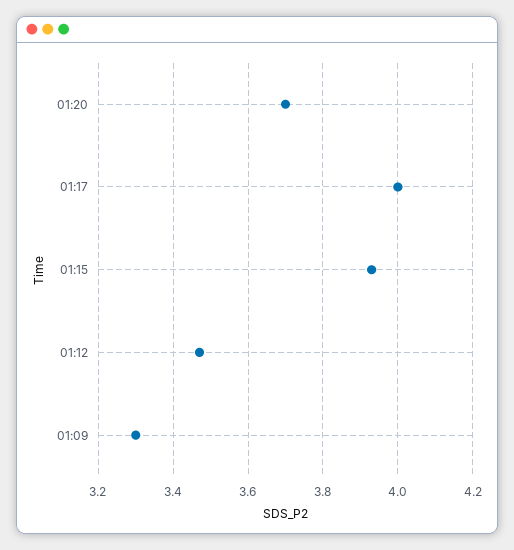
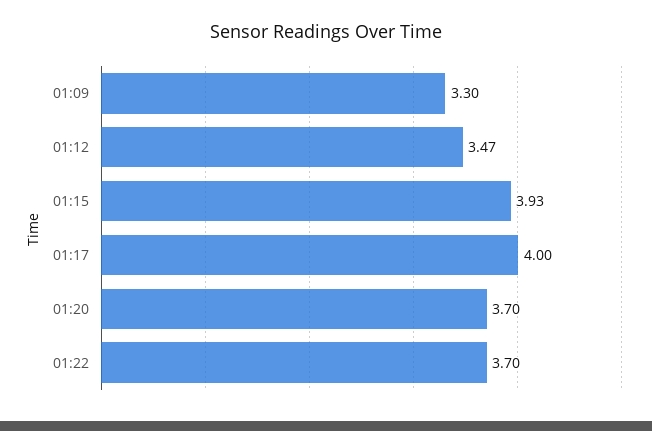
01:22: none -> 3.7

